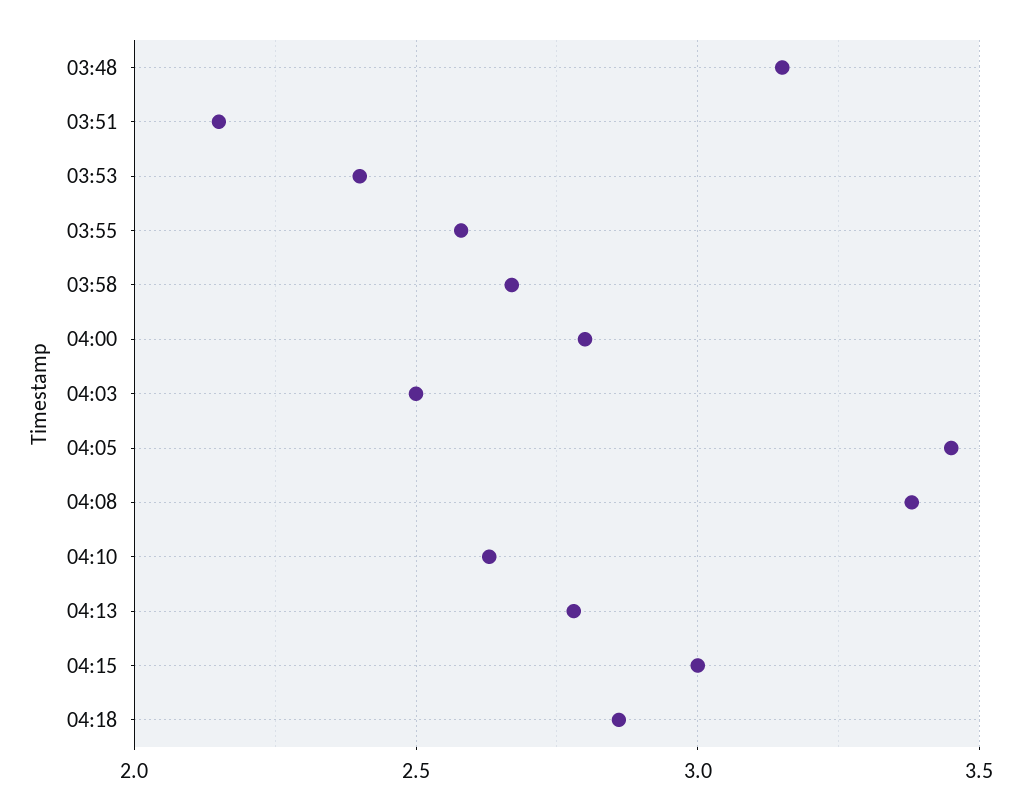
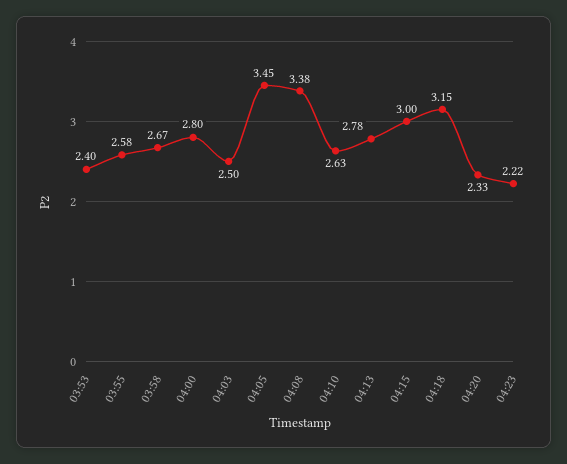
03:48: 3.15 -> none
03:51: 2.15 -> none
04:18: 2.85 -> 3.15
04:20: none -> 2.33
04:23: none -> 2.22

